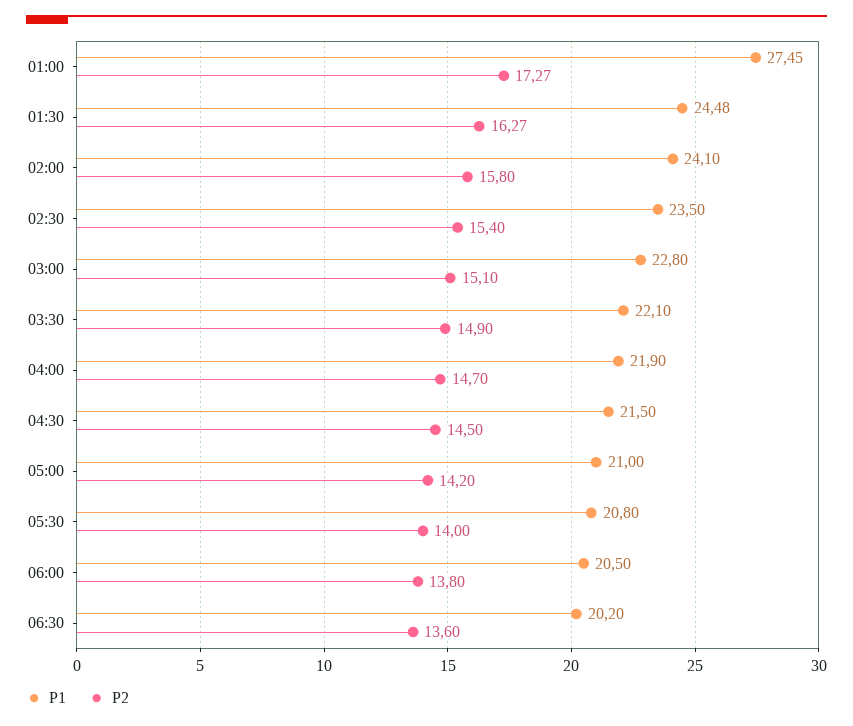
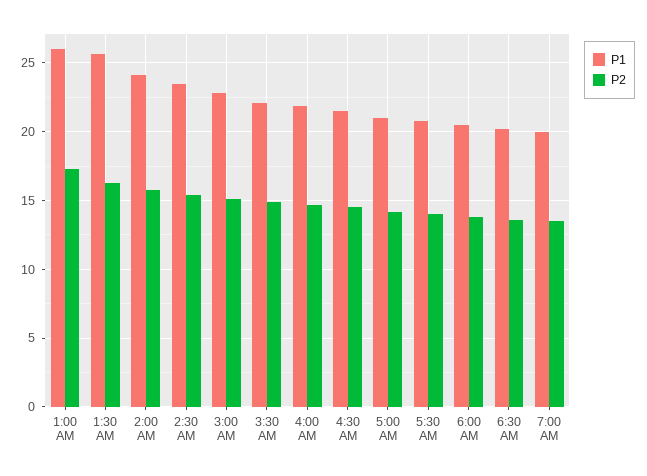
P1, 01:00: 27.45 -> 26
P1, 01:30: 24.48 -> 25.5
P1, 7:00 AM: none -> 20
P2, 7:00 AM: none -> 13.5

